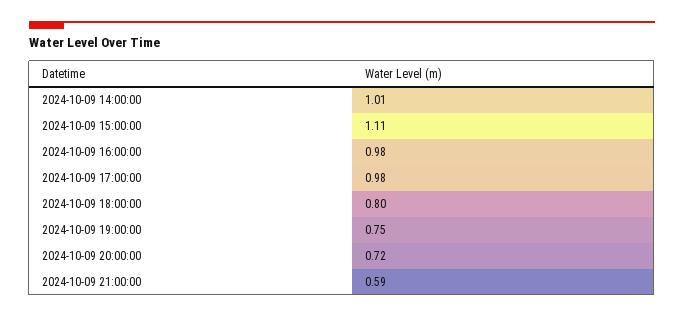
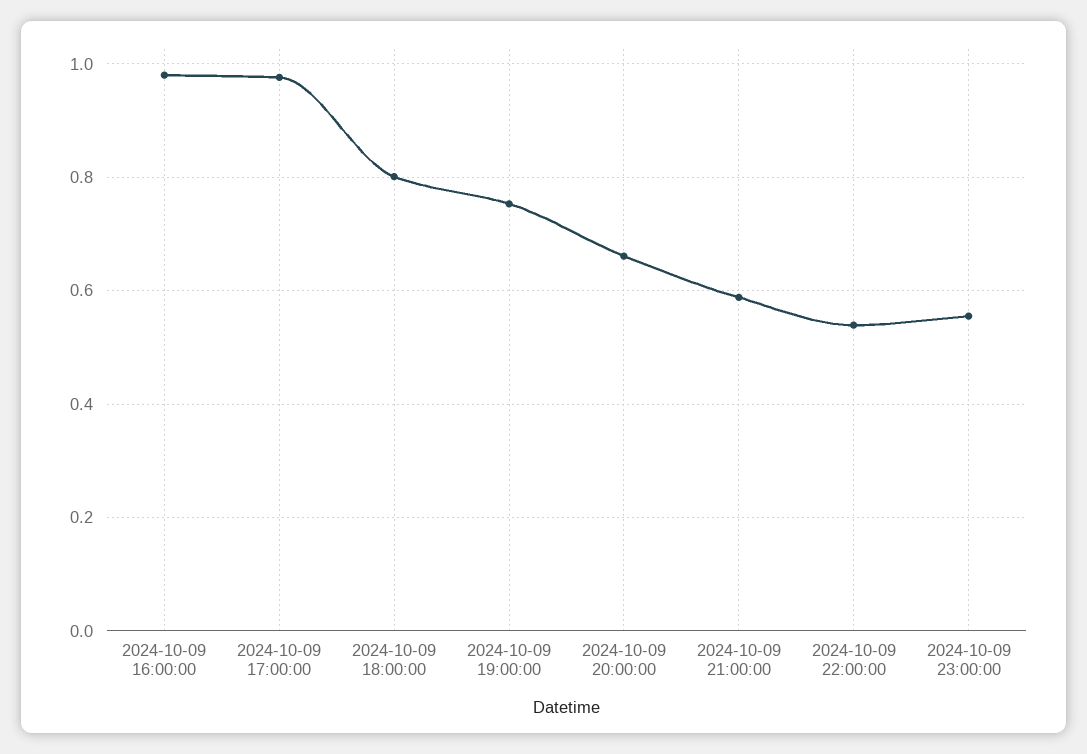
2024-10-09 14:00:00: 1.01 -> none
2024-10-09 15:00:00: 1.11 -> none
2024-10-09 20:00:00: 0.72 -> 0.66
2024-10-09 22:00:00: none -> 0.54
2024-10-09 23:00:00: none -> 0.56

